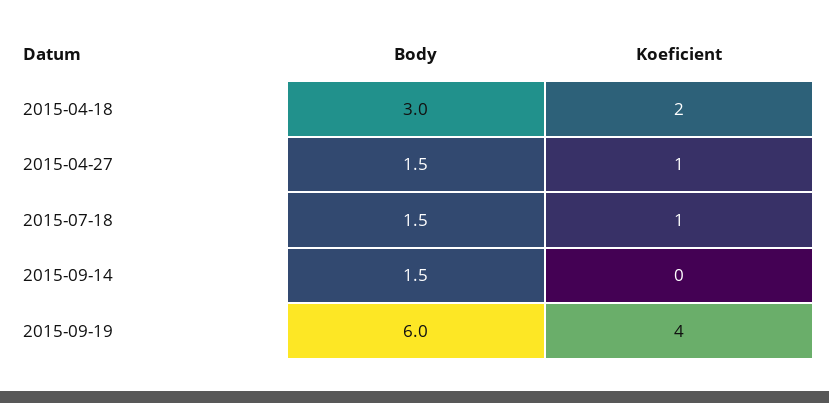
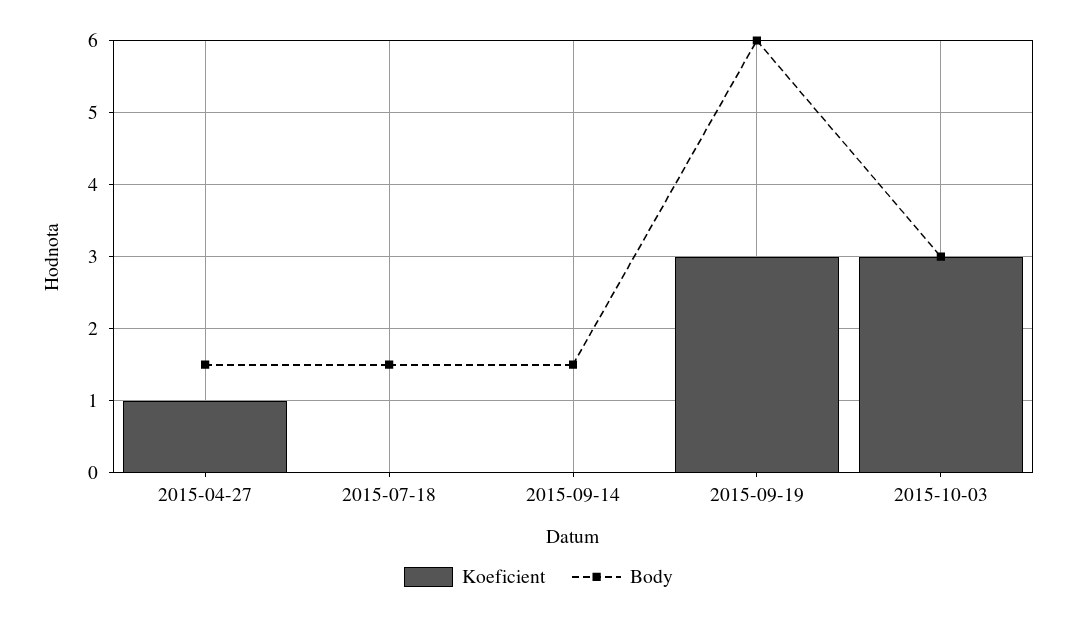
Body, 2015-04-18: 3 -> none
Koeficient, 2015-04-18: 2 -> none
Koeficient, 2015-07-18: 1 -> 0
Koeficient, 2015-09-19: 4 -> 3
Koeficient, 2015-10-03: none -> 3
Body, 2015-10-03: none -> 3

